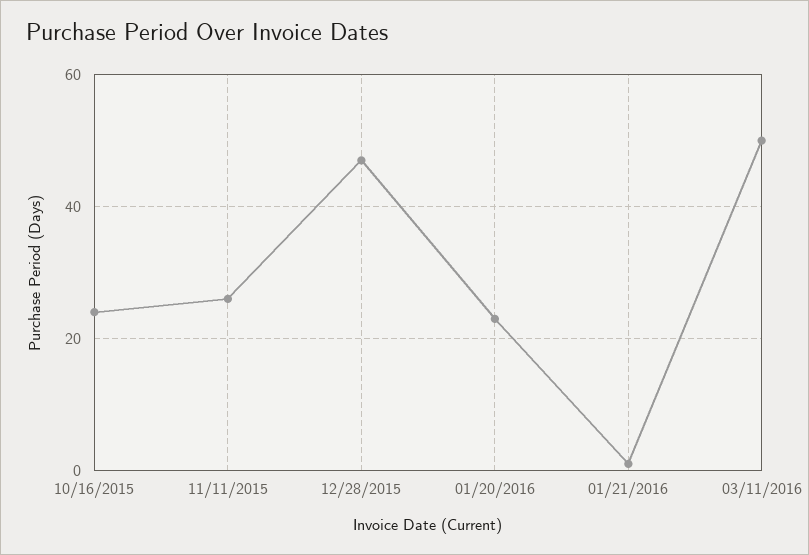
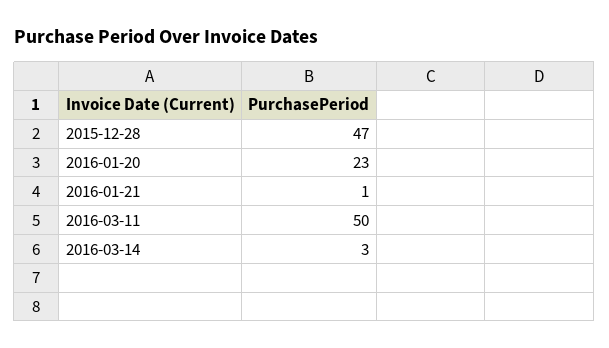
10/16/2015: 25 -> none
11/11/2015: 25 -> none
2016-03-14: none -> 3

